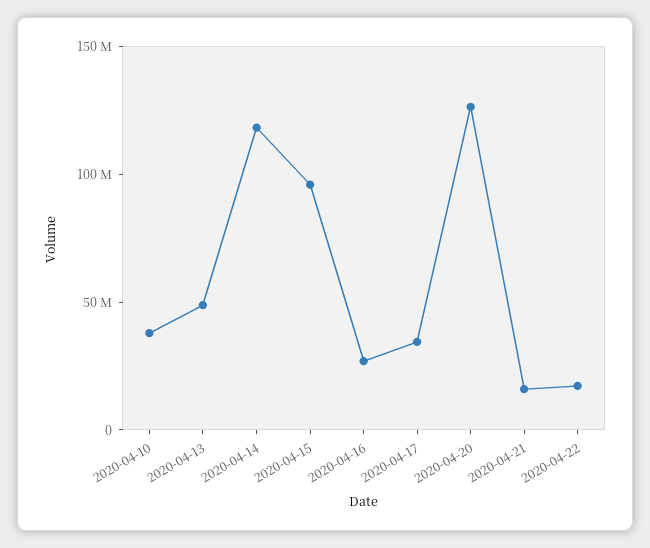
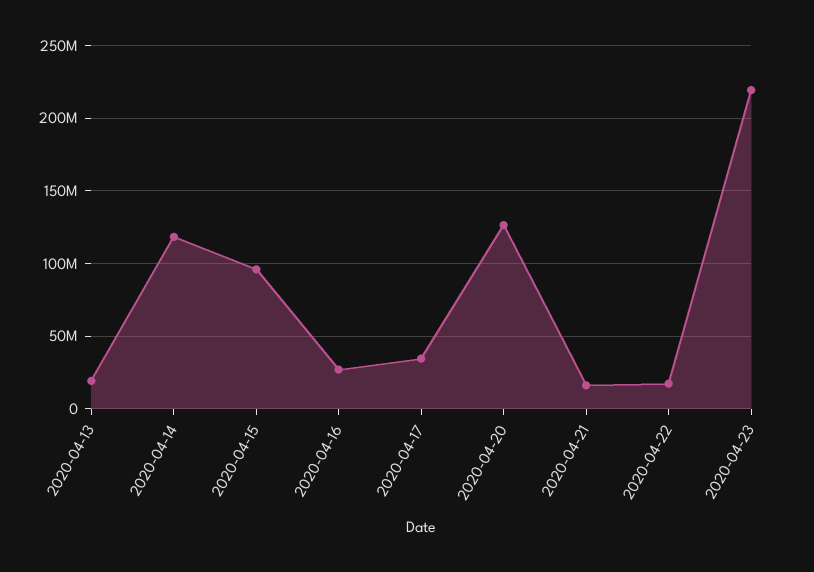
2020-04-10: 40000000 -> none
2020-04-13: 50000000 -> 20000000
2020-04-23: none -> 220000000

